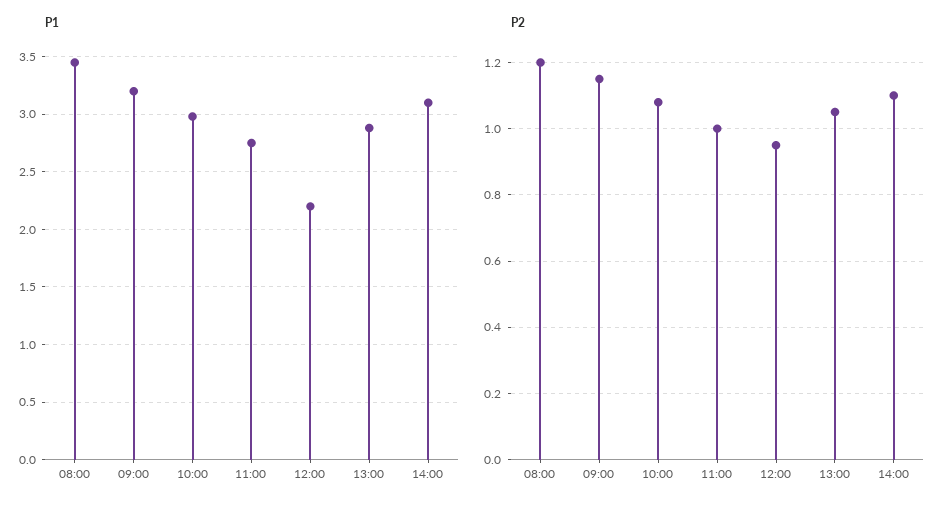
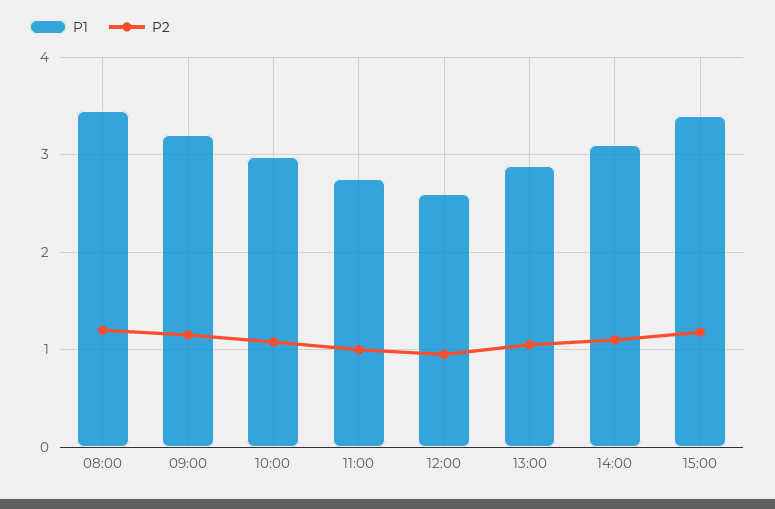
P1, 12:00: 2.2 -> 2.6
P1, 15:00: none -> 3.4
P2, 15:00: none -> 1.2

